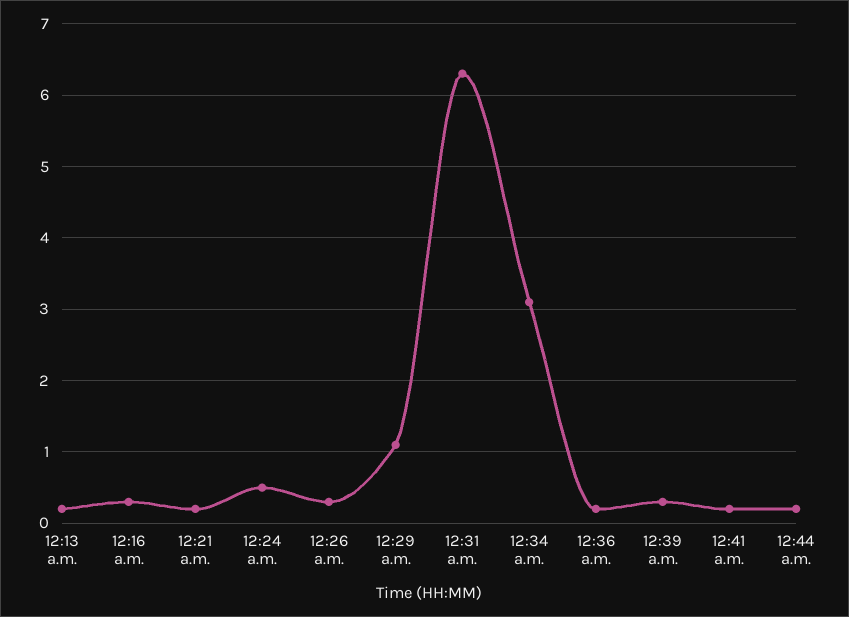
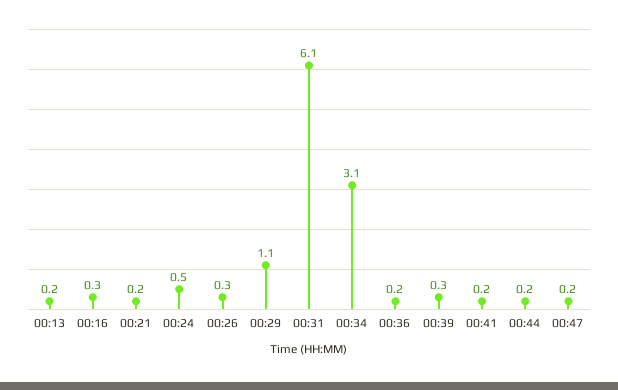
12:31 a.m.: 6.3 -> 6.1
00:47: none -> 0.2

